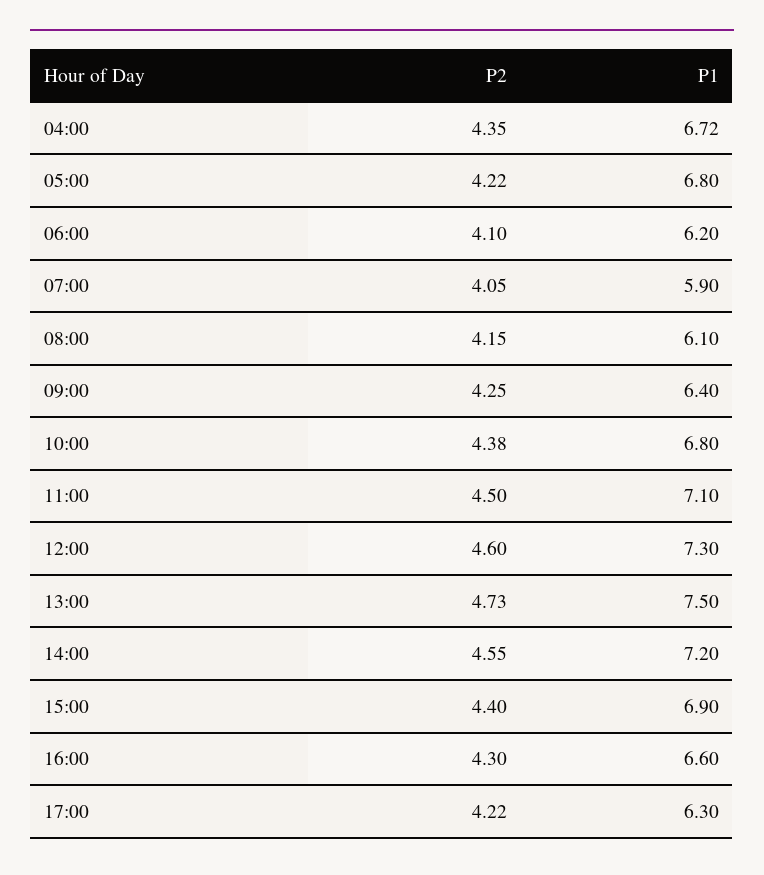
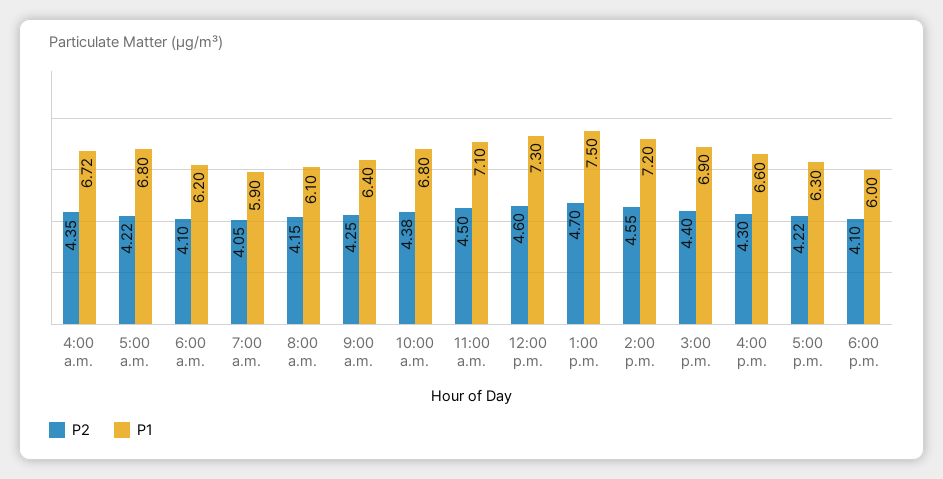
P2, 13:00: 4.73 -> 4.7
P2, 6:00 p.m.: none -> 4.1
P1, 6:00 p.m.: none -> 6

